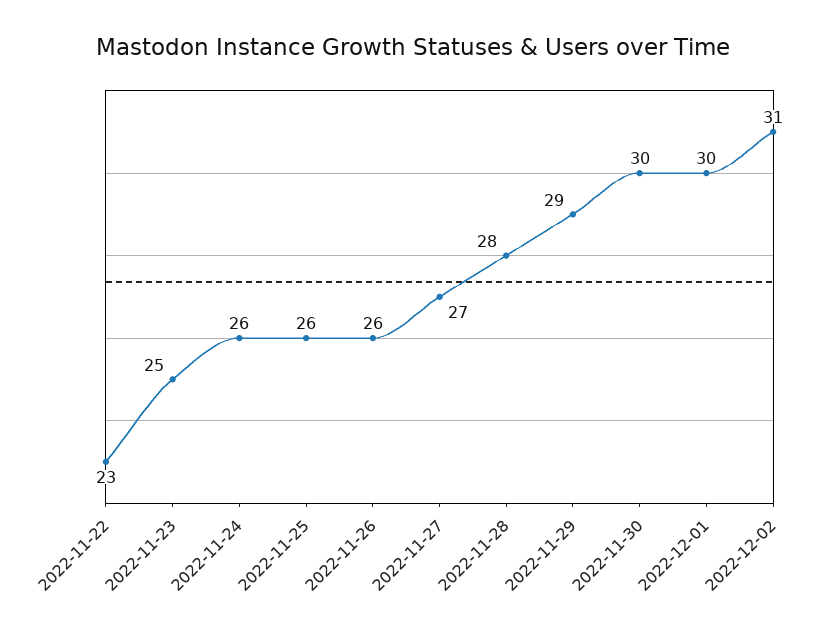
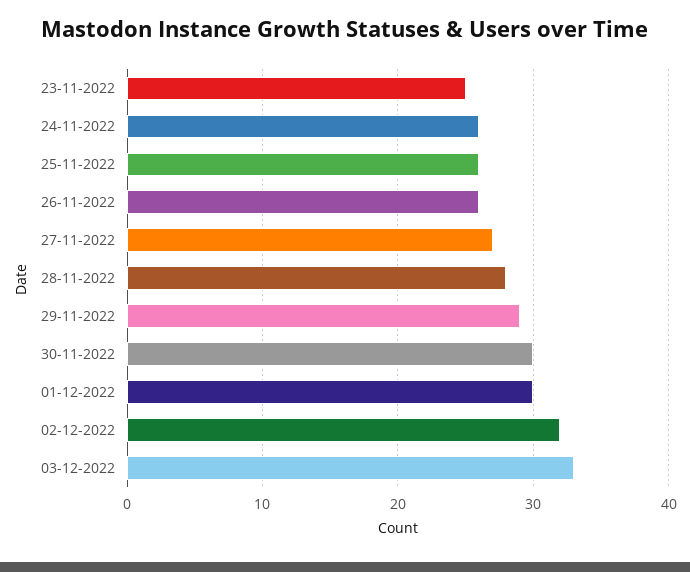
2022-11-22: 23 -> none
2022-12-02: 31 -> 32
03-12-2022: none -> 33

